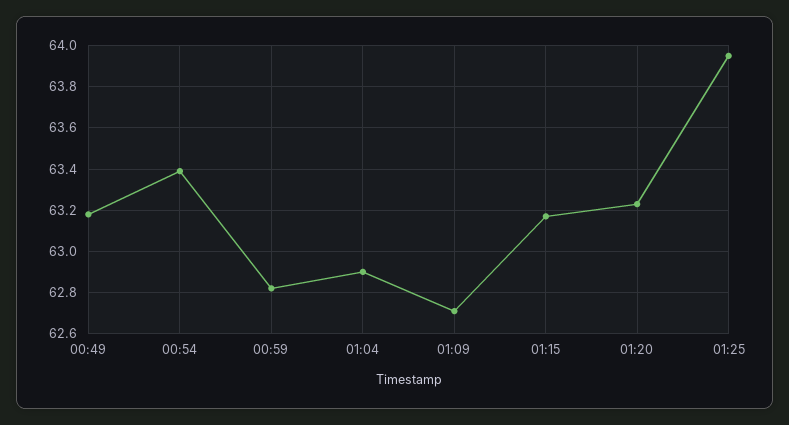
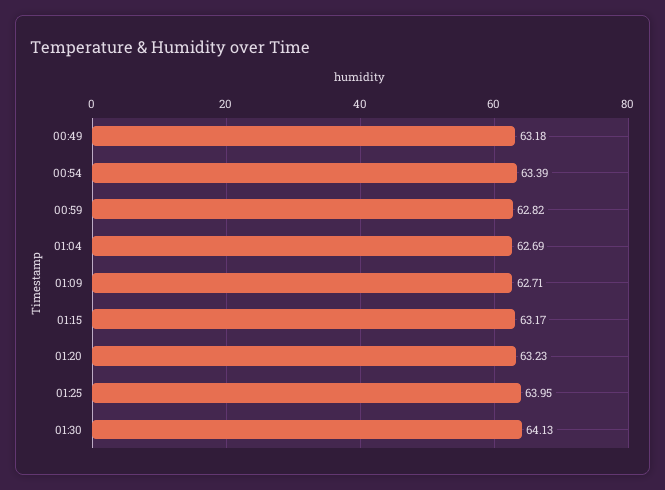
01:04: 62.9 -> 62.69
01:30: none -> 64.13

